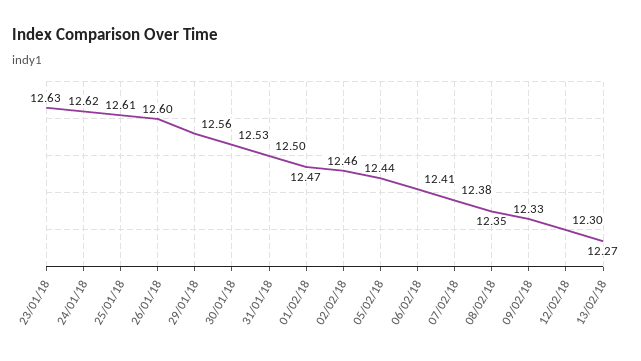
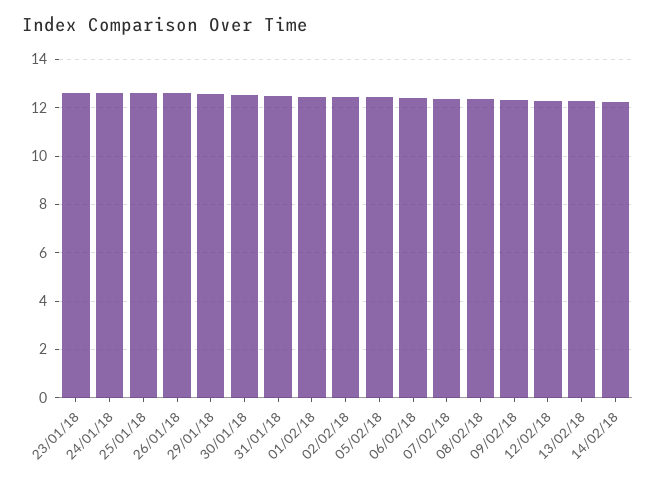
14/02/18: none -> 12.25

